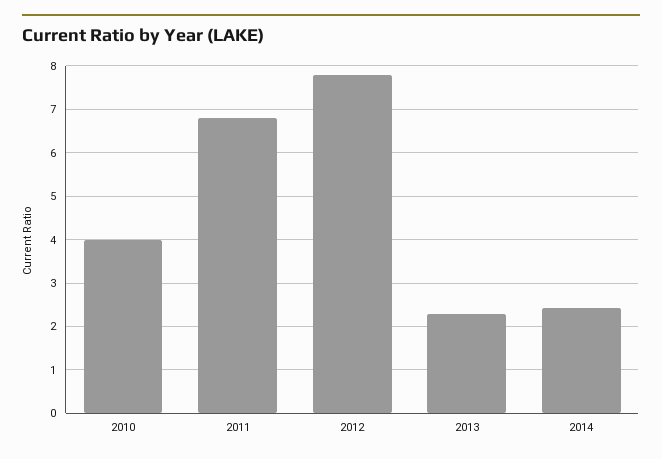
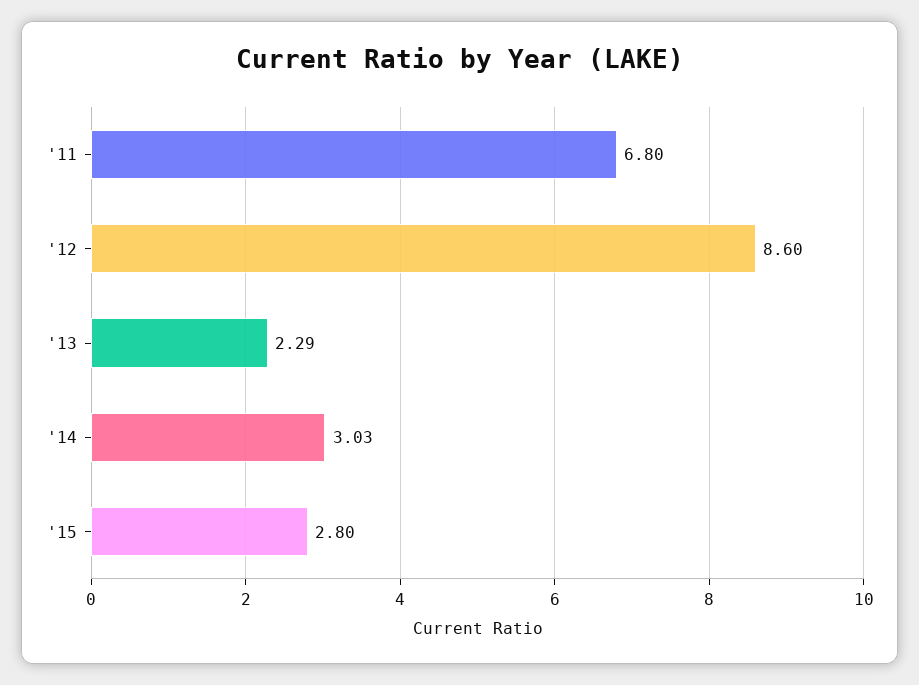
2010: 4 -> none
2012: 7.8 -> 8.6
2014: 2.4 -> 3.03
'15: none -> 2.8

